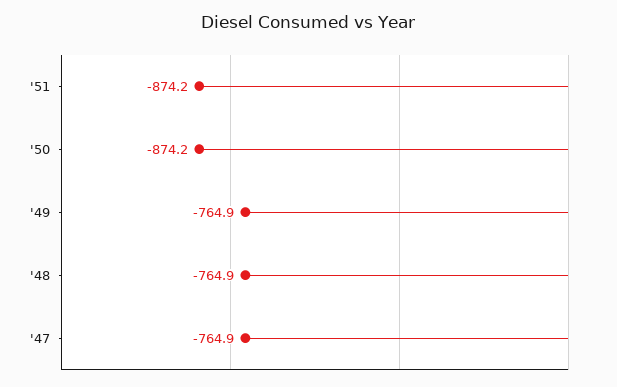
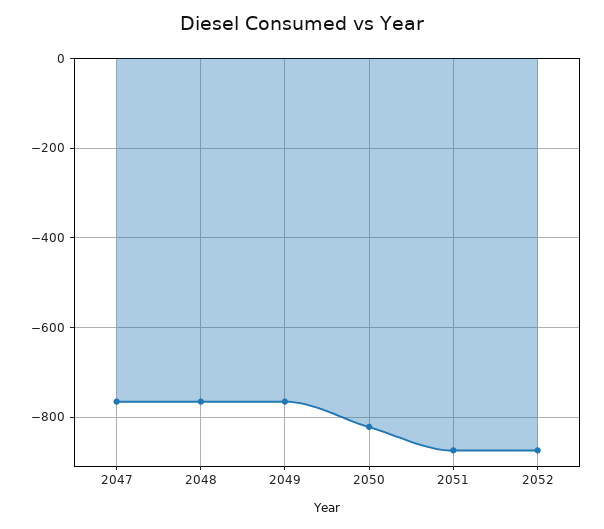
'50: -874.2 -> -820
2052: none -> -880

